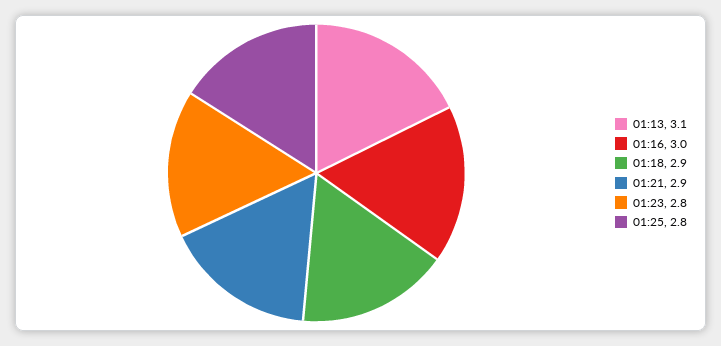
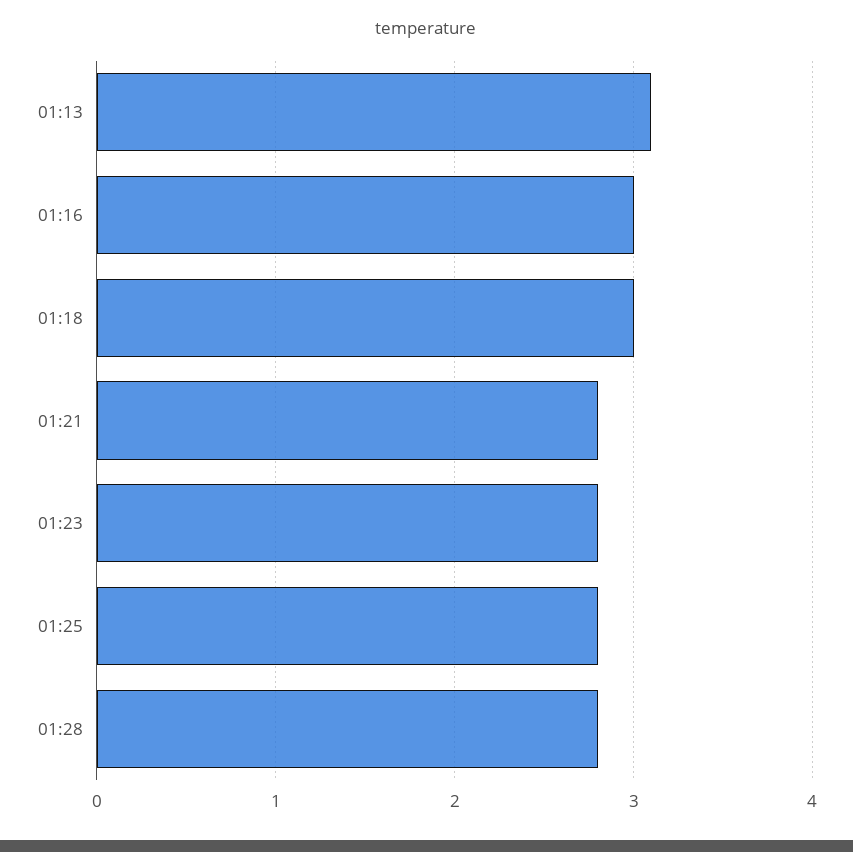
01:18: 2.9 -> 3
01:21: 2.9 -> 2.8
01:28: none -> 2.8

